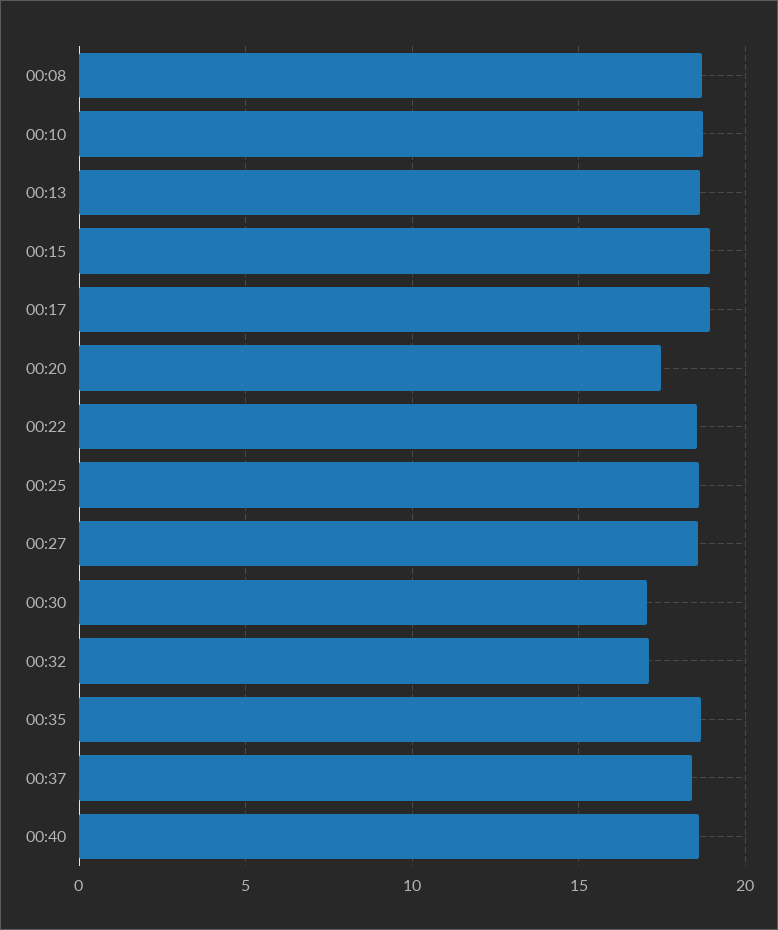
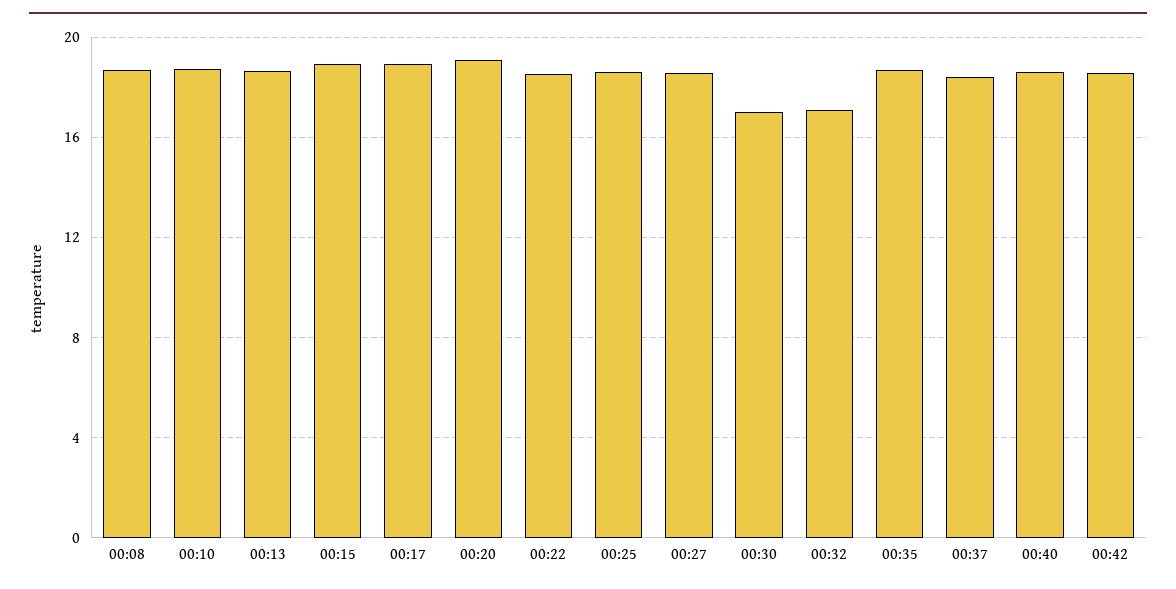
00:20: 17.5 -> 19
00:42: none -> 18.5

